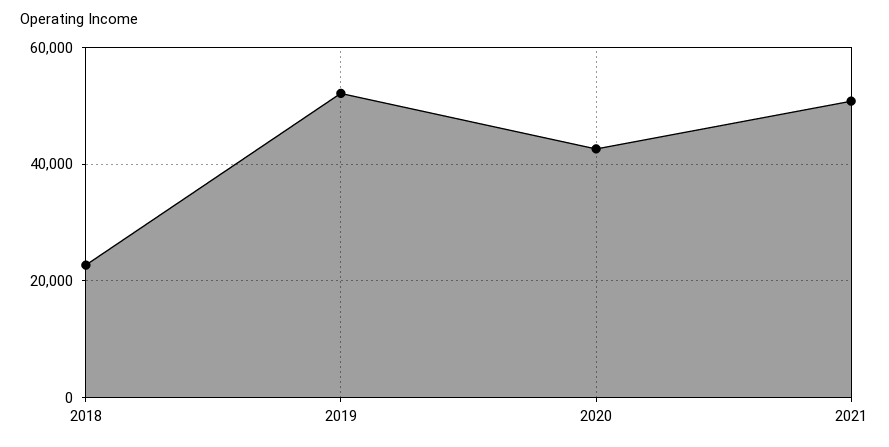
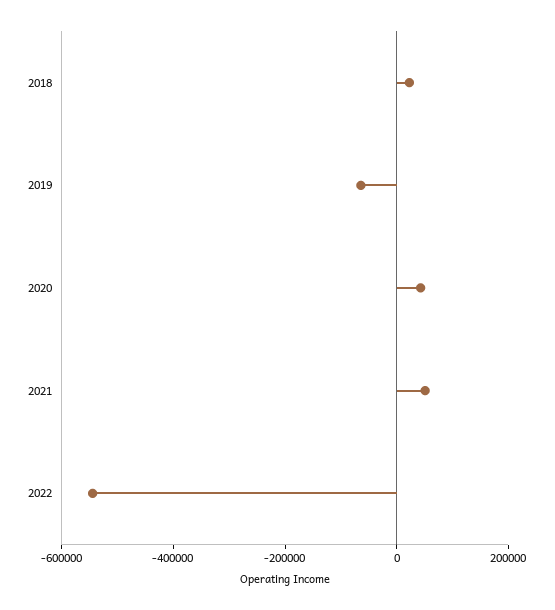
2019: 52000 -> -50000
2022: none -> -550000

